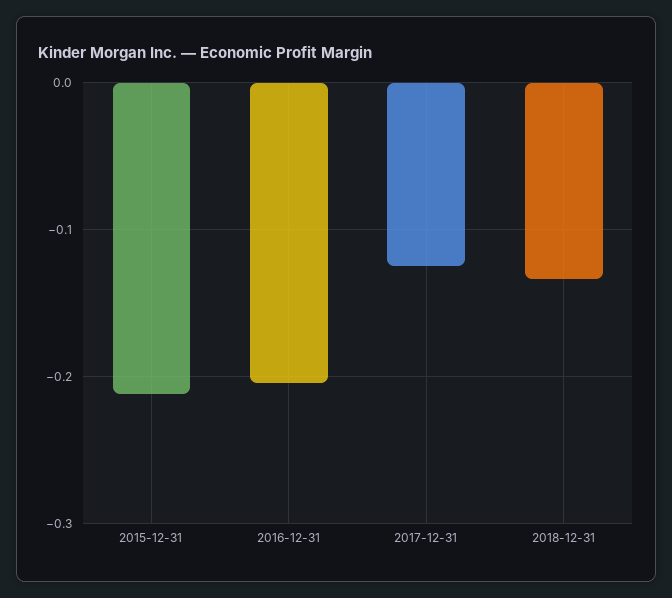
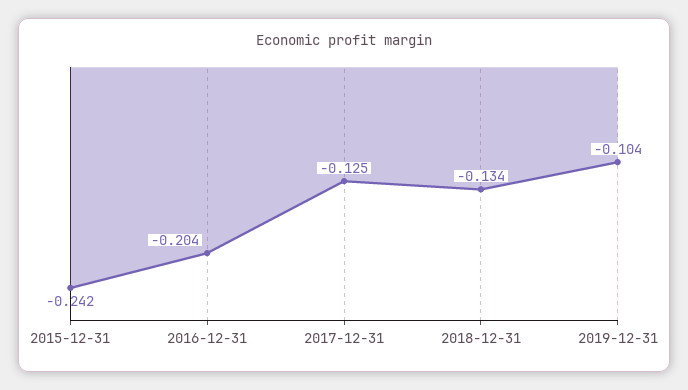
2015-12-31: -0.21 -> -0.242
2019-12-31: none -> -0.104

